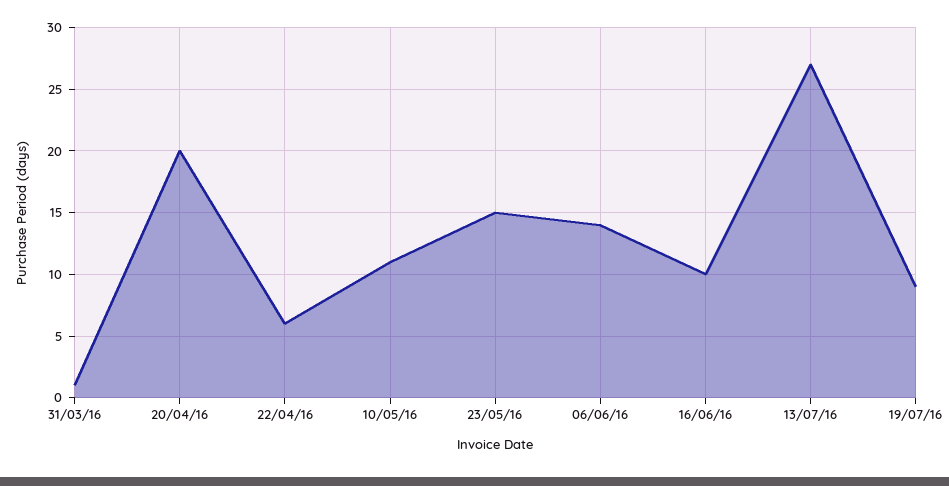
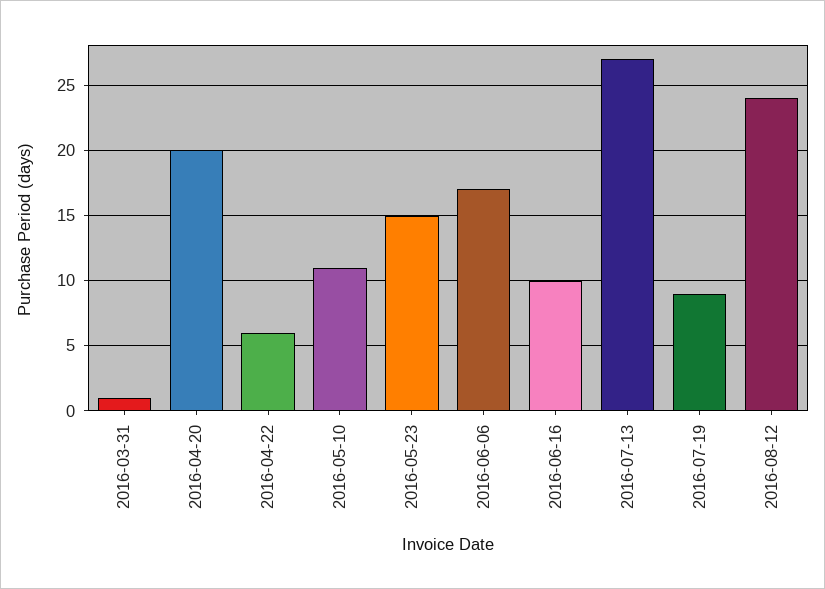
06/06/16: 14 -> 17
2016-08-12: none -> 24

